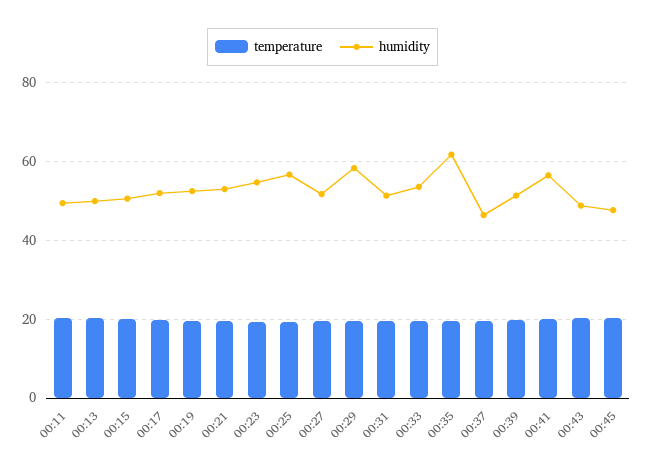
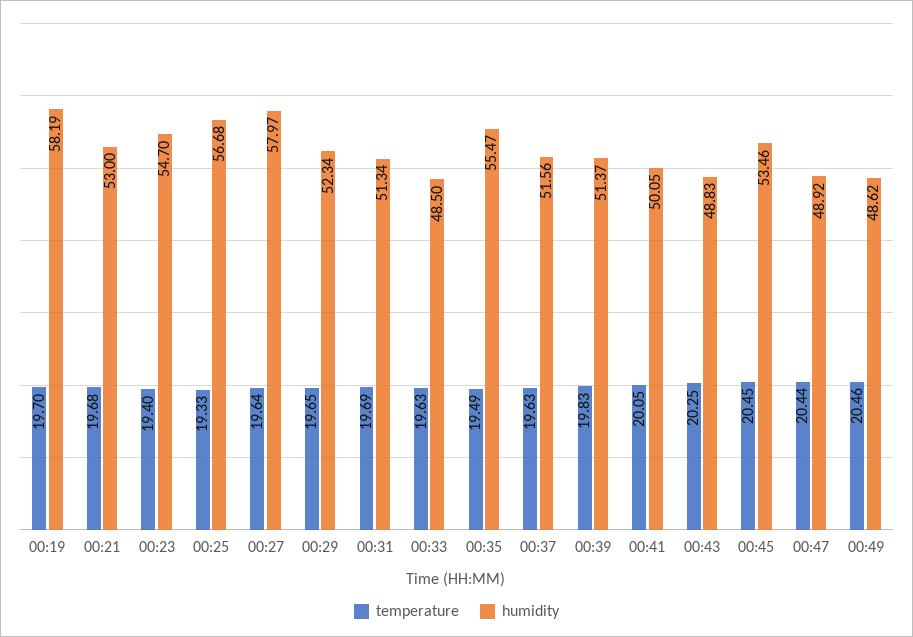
temperature, 00:11: 20 -> none
humidity, 00:11: 50 -> none
temperature, 00:13: 20 -> none
humidity, 00:13: 50 -> none
temperature, 00:15: 20 -> none
humidity, 00:15: 50 -> none
temperature, 00:17: 20 -> none
humidity, 00:17: 52 -> none
humidity, 00:19: 52 -> 58.19
humidity, 00:27: 52 -> 57.97
humidity, 00:29: 58 -> 52.34
humidity, 00:33: 54 -> 48.5
humidity, 00:35: 62 -> 55.47
humidity, 00:37: 46 -> 51.56
humidity, 00:41: 56 -> 50.05
humidity, 00:45: 48 -> 53.46
temperature, 00:47: none -> 20.44
humidity, 00:47: none -> 48.92
temperature, 00:49: none -> 20.46
humidity, 00:49: none -> 48.62

